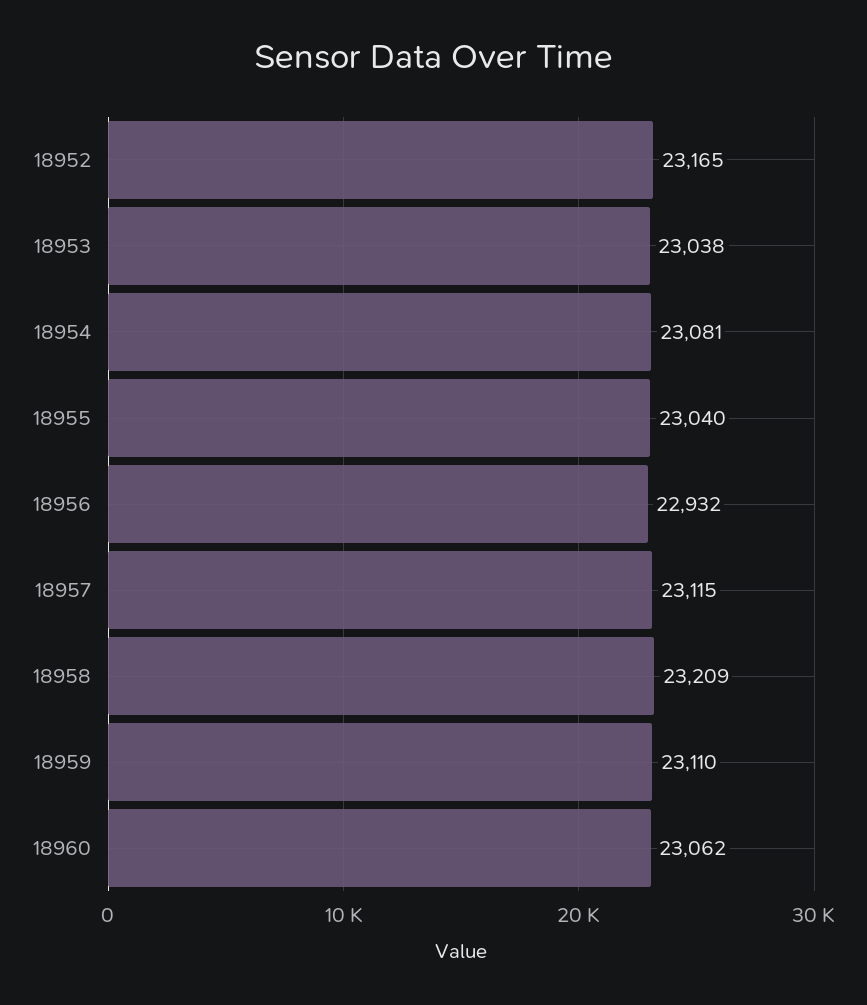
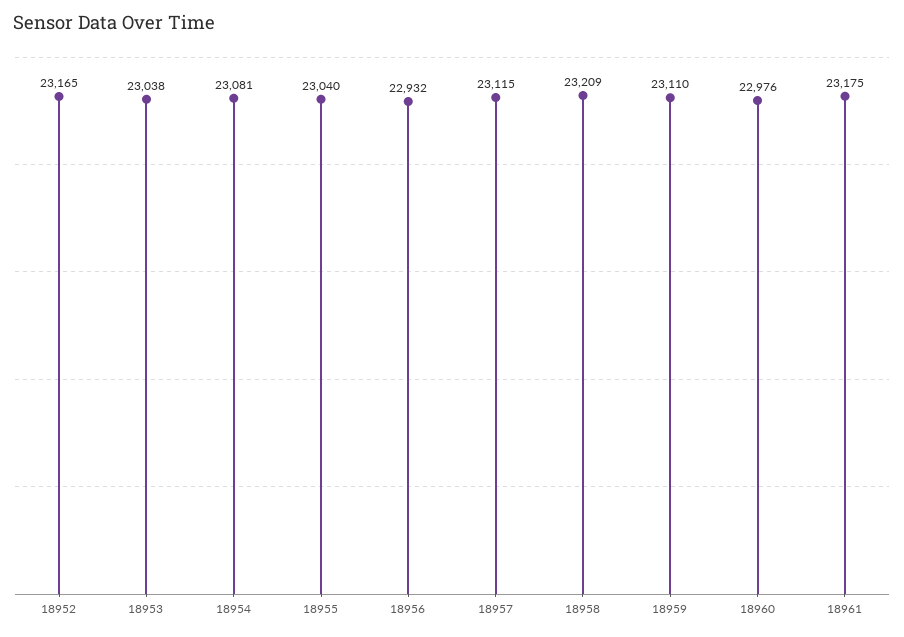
18960: 23062 -> 22976
18961: none -> 23175

